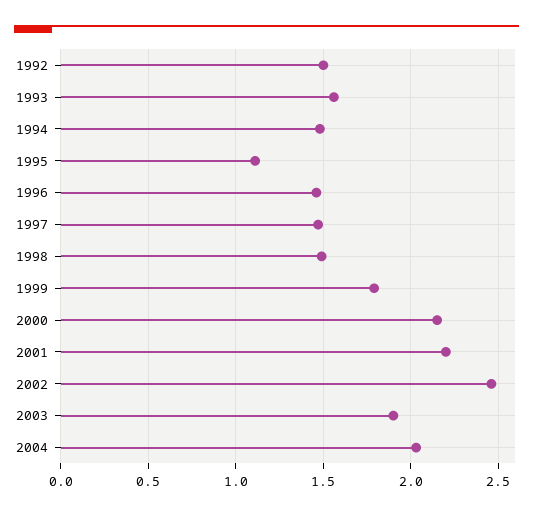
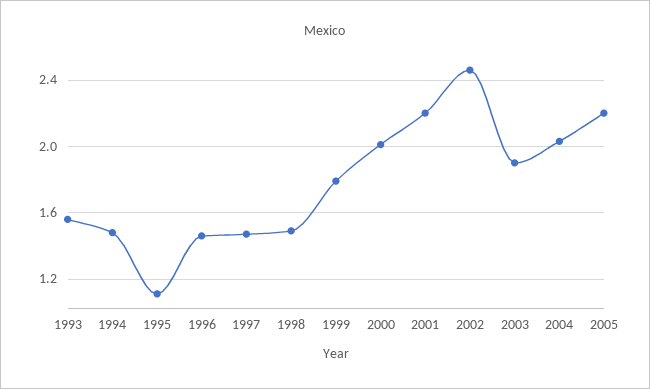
1992: 1.5 -> none
2000: 2.15 -> 2
2005: none -> 2.2

